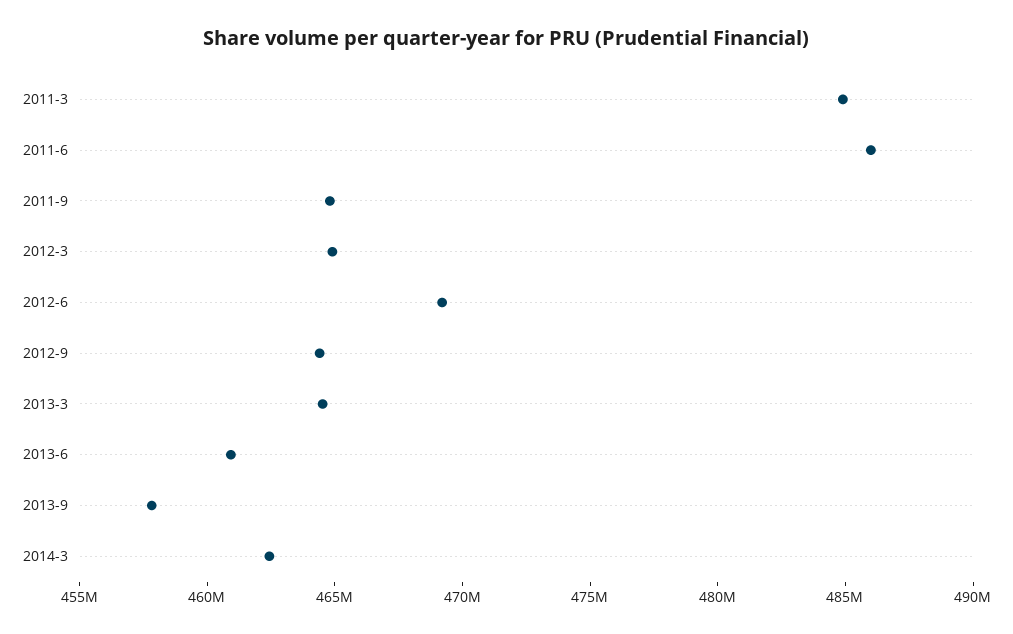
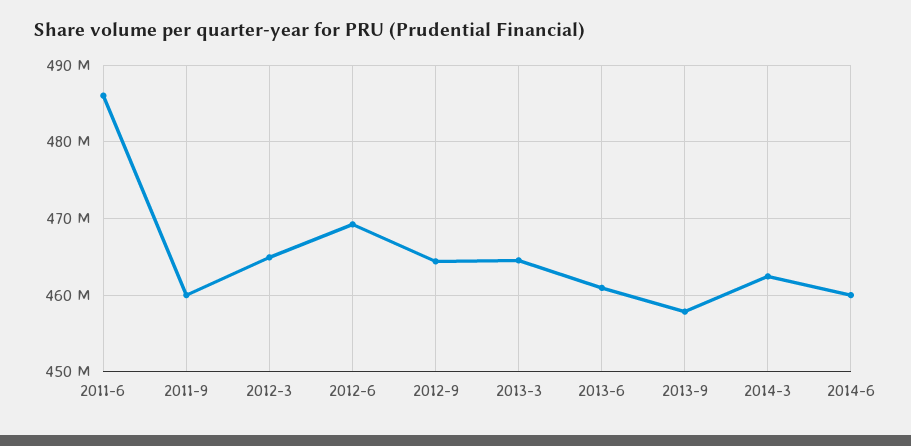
2011-3: 485000000 -> none
2011-9: 465000000 -> 460000000
2014-6: none -> 460000000

